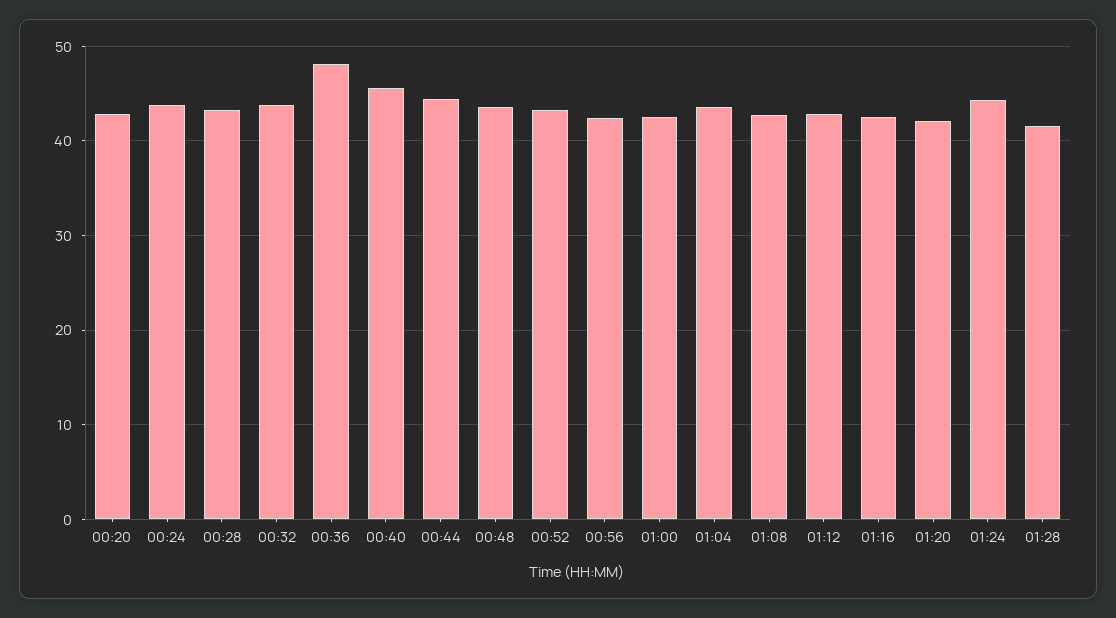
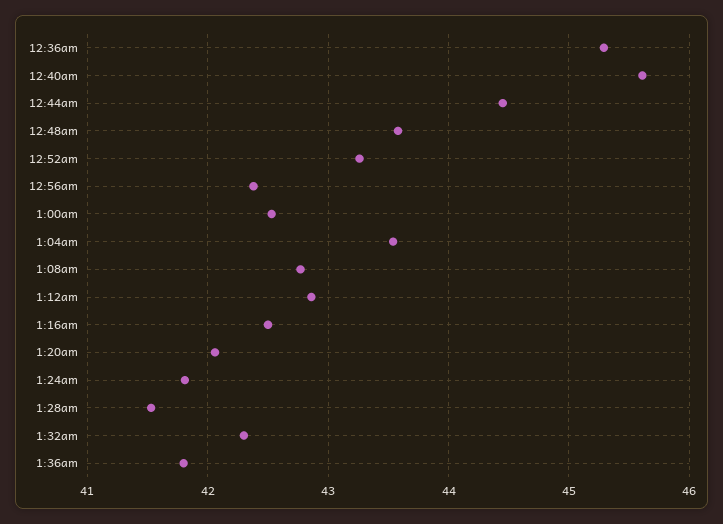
00:20: 43 -> none
00:24: 44 -> none
00:28: 43 -> none
00:32: 44 -> none
00:36: 48 -> 45.3
01:24: 44 -> 41.8
1:32am: none -> 42.3
1:36am: none -> 41.8

